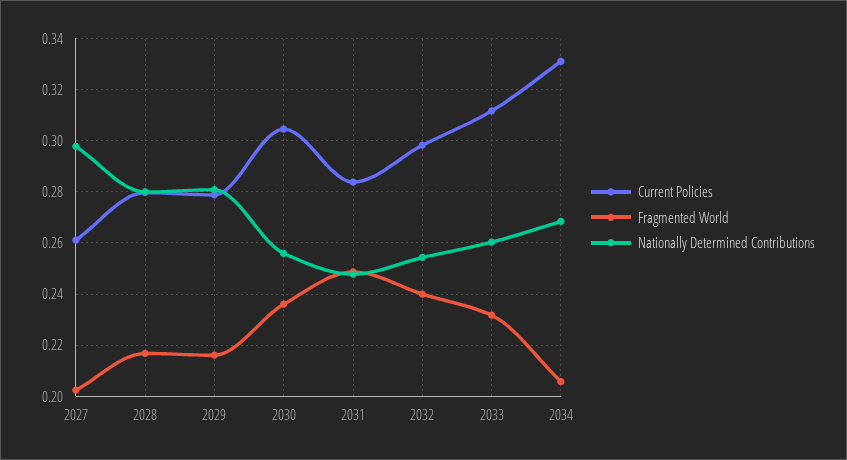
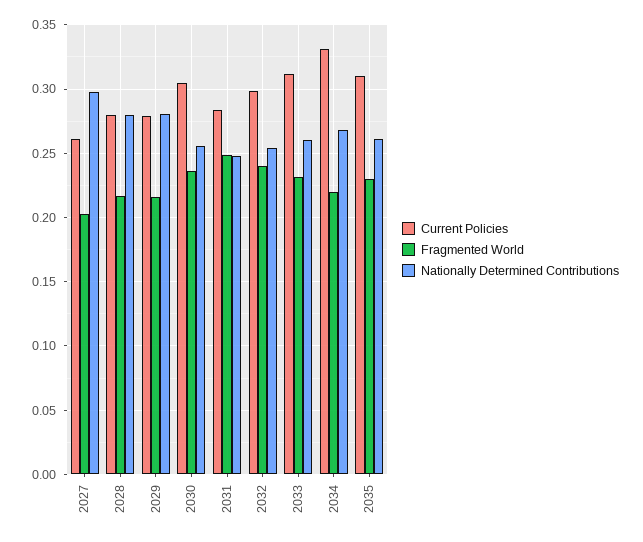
Fragmented World, 2034: 0.205 -> 0.22
Current Policies, 2035: none -> 0.31
Fragmented World, 2035: none -> 0.23
Nationally Determined Contributions, 2035: none -> 0.26

